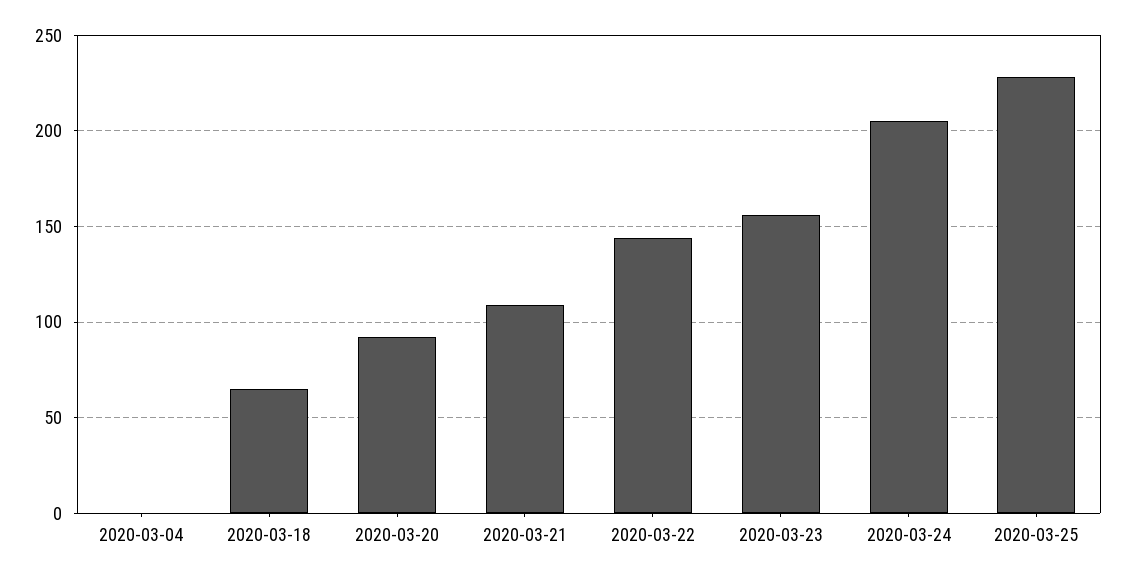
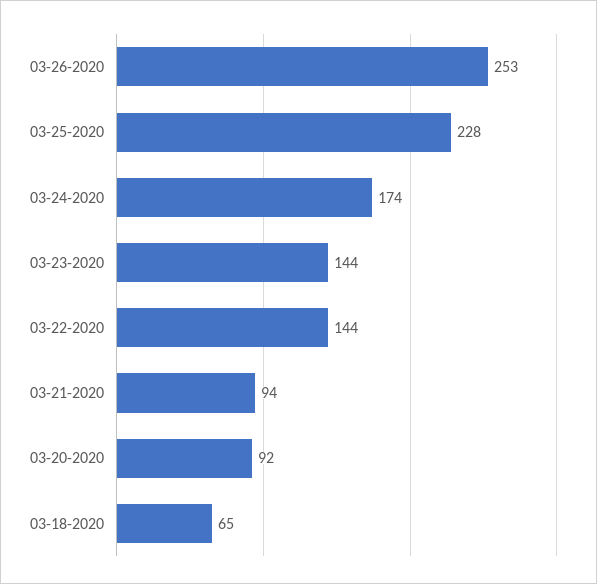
2020-03-04: 0 -> none
2020-03-21: 110 -> 94
2020-03-23: 155 -> 144
2020-03-24: 205 -> 174
03-26-2020: none -> 253

